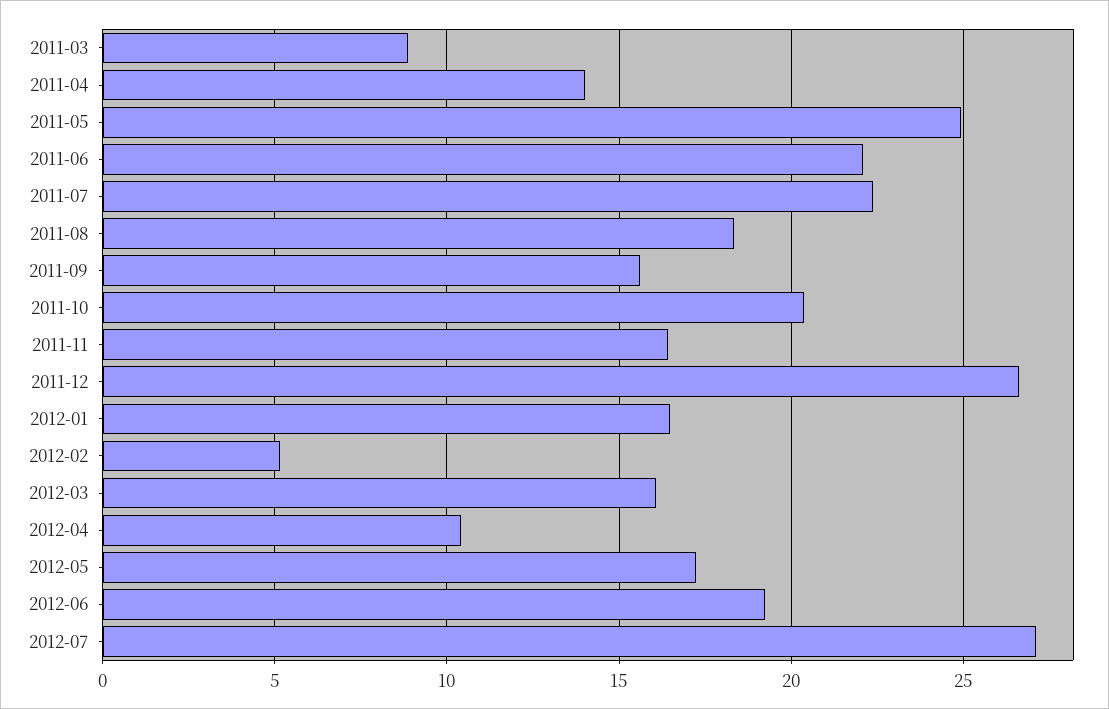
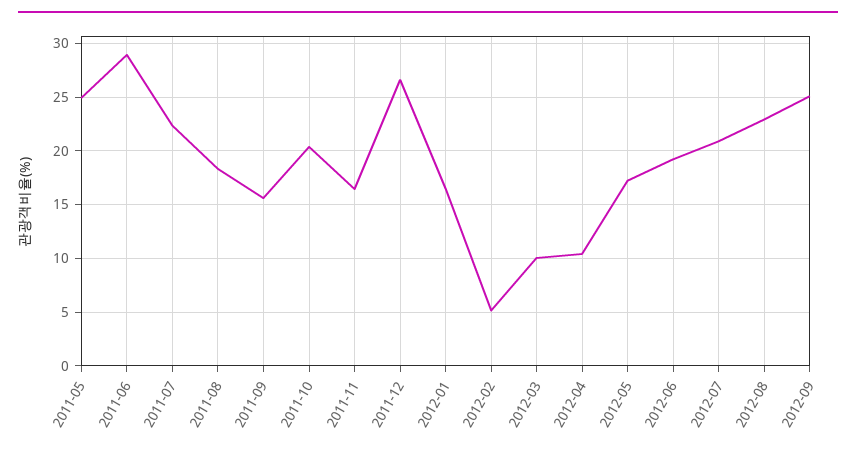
2011-03: 9 -> none
2011-04: 14 -> none
2011-06: 22 -> 29
2012-03: 16 -> 10
2012-07: 27 -> 21
2012-08: none -> 23
2012-09: none -> 25

